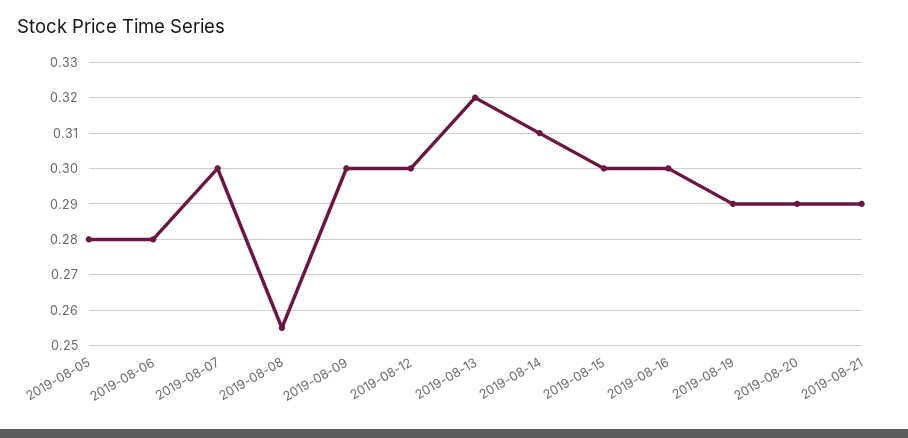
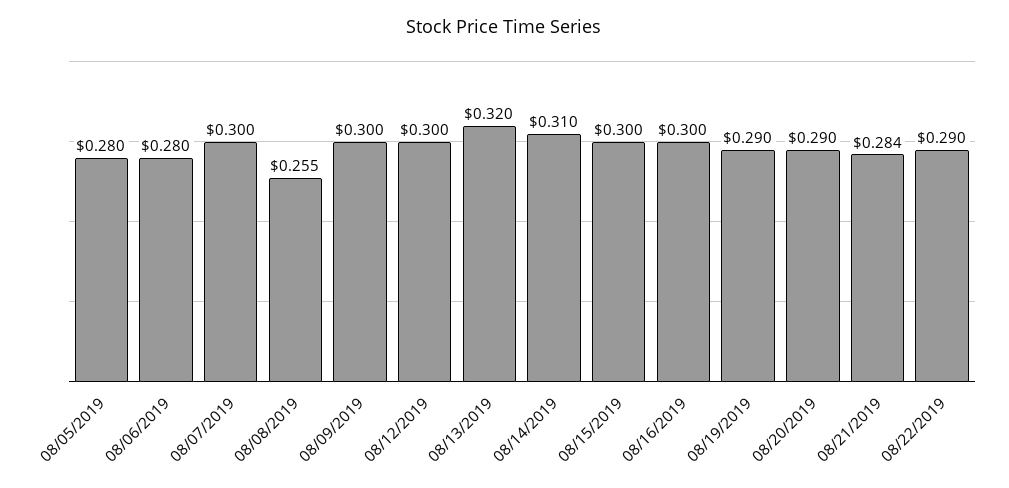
2019-08-21: 0.29 -> 0.284
08/22/2019: none -> 0.29

